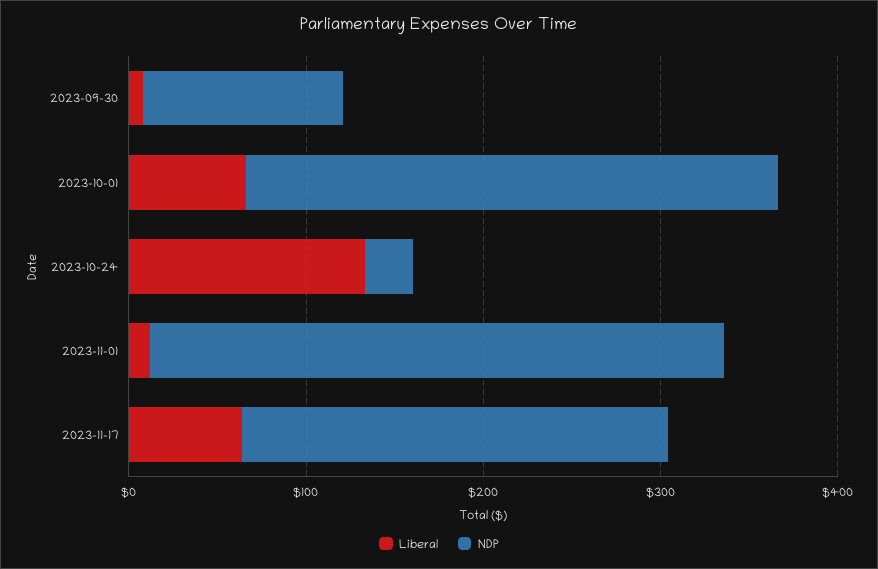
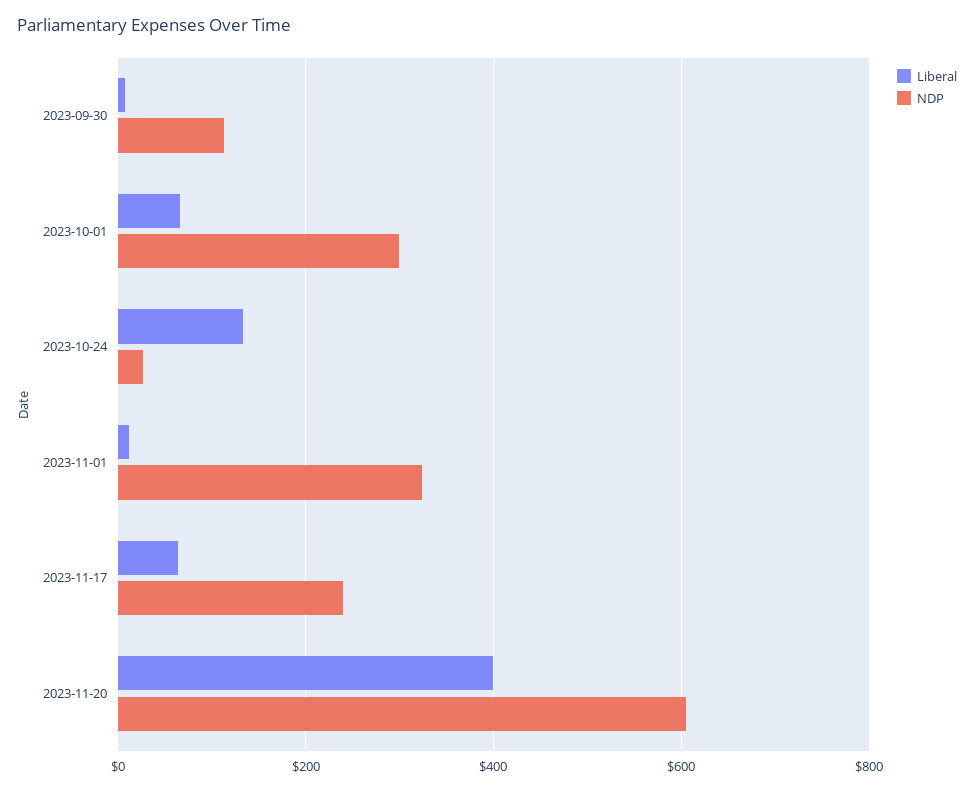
Liberal, 2023-11-20: none -> 400
NDP, 2023-11-20: none -> 600

